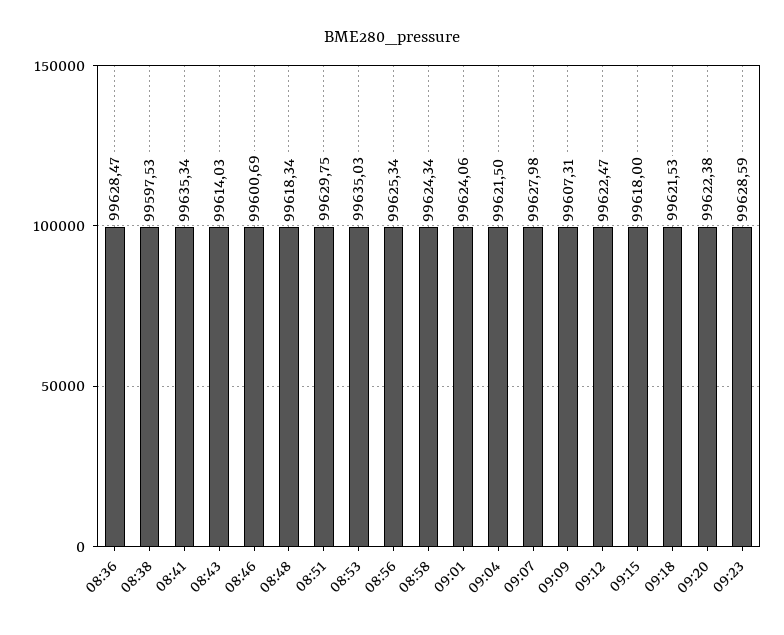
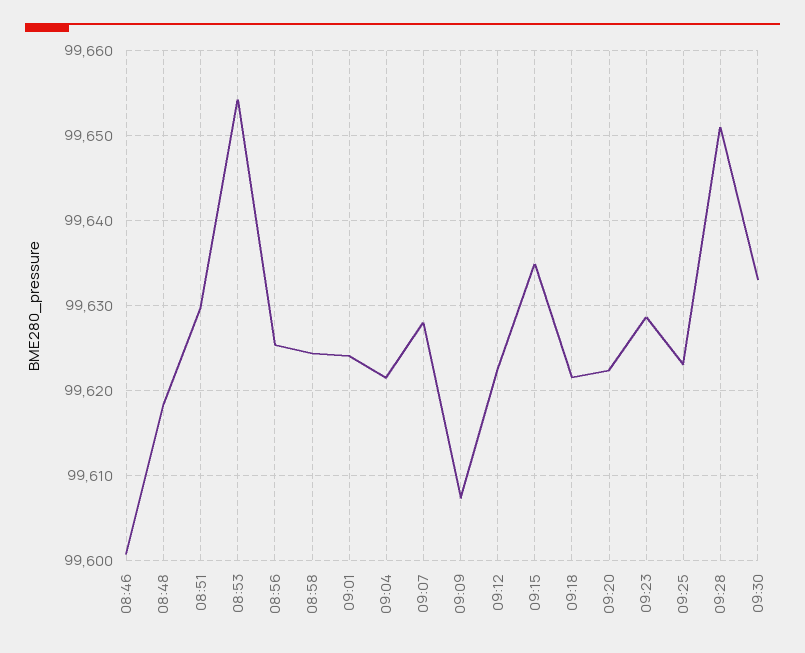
08:36: 99628.47 -> none
08:38: 99597.53 -> none
08:41: 99635.34 -> none
08:43: 99614.03 -> none
08:53: 99635.03 -> 99654
09:15: 99618 -> 99635
09:25: none -> 99623
09:28: none -> 99651
09:30: none -> 99633

